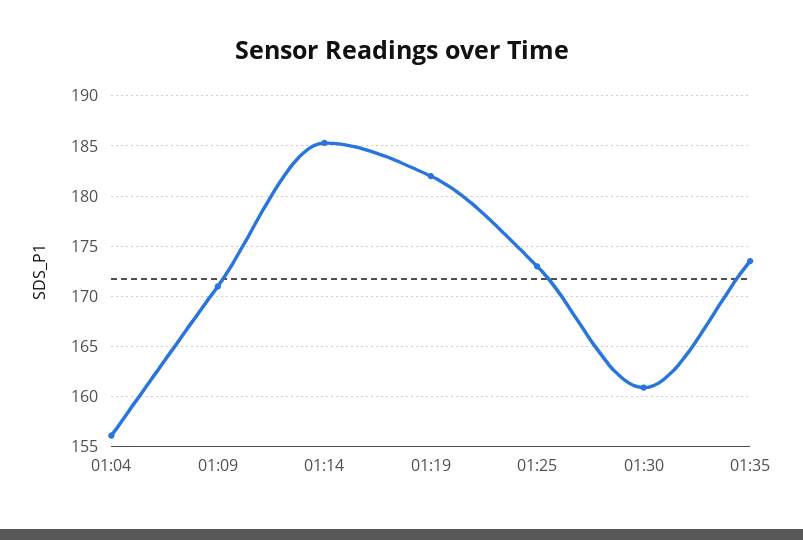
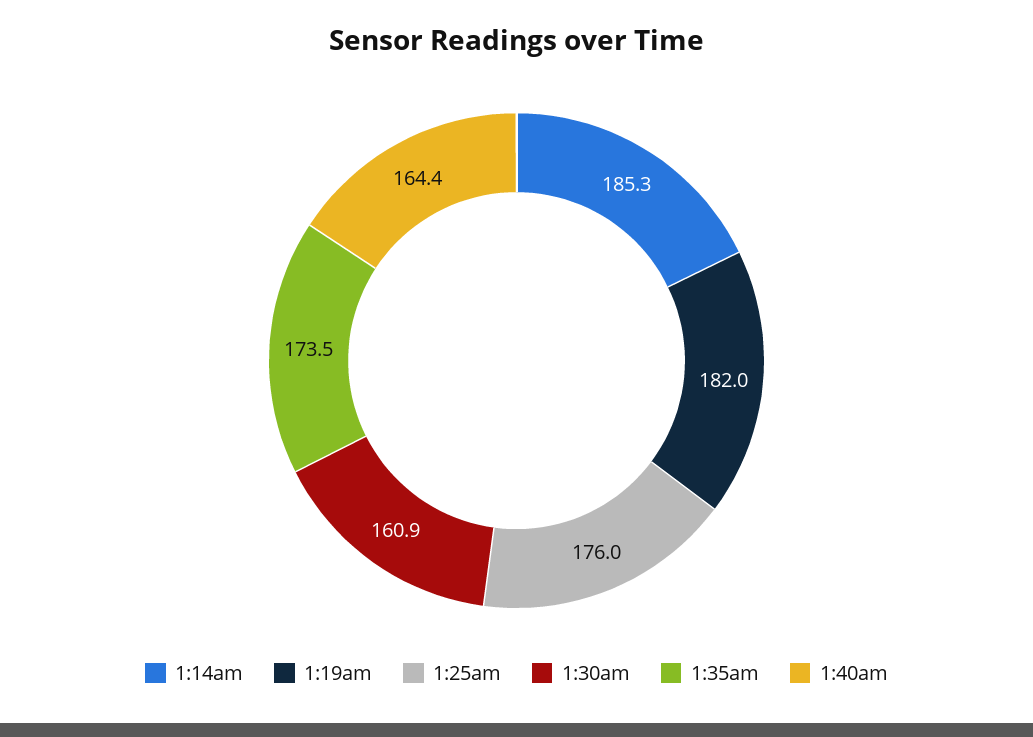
01:04: 156 -> none
01:09: 171 -> none
01:25: 173 -> 176
1:40am: none -> 164.4

